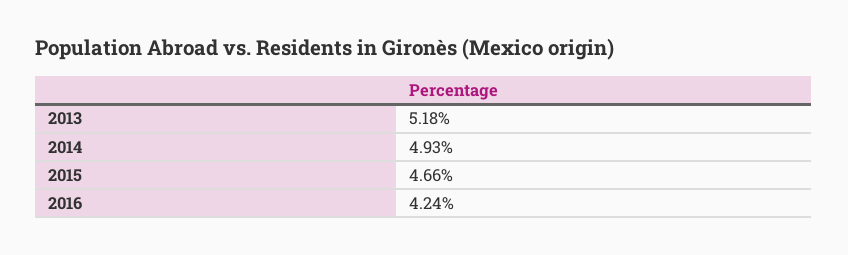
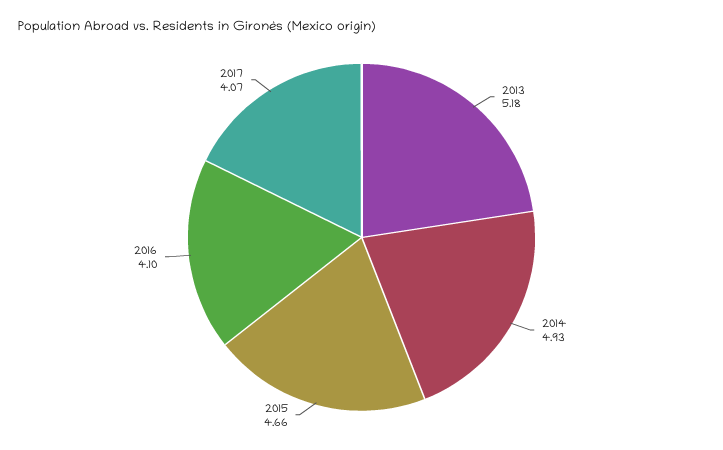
2016: 4.24 -> 4.1
2017: none -> 4.07

